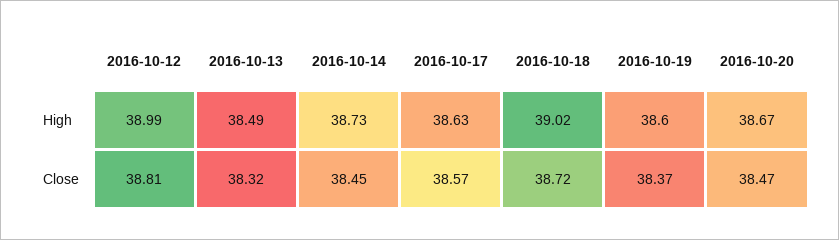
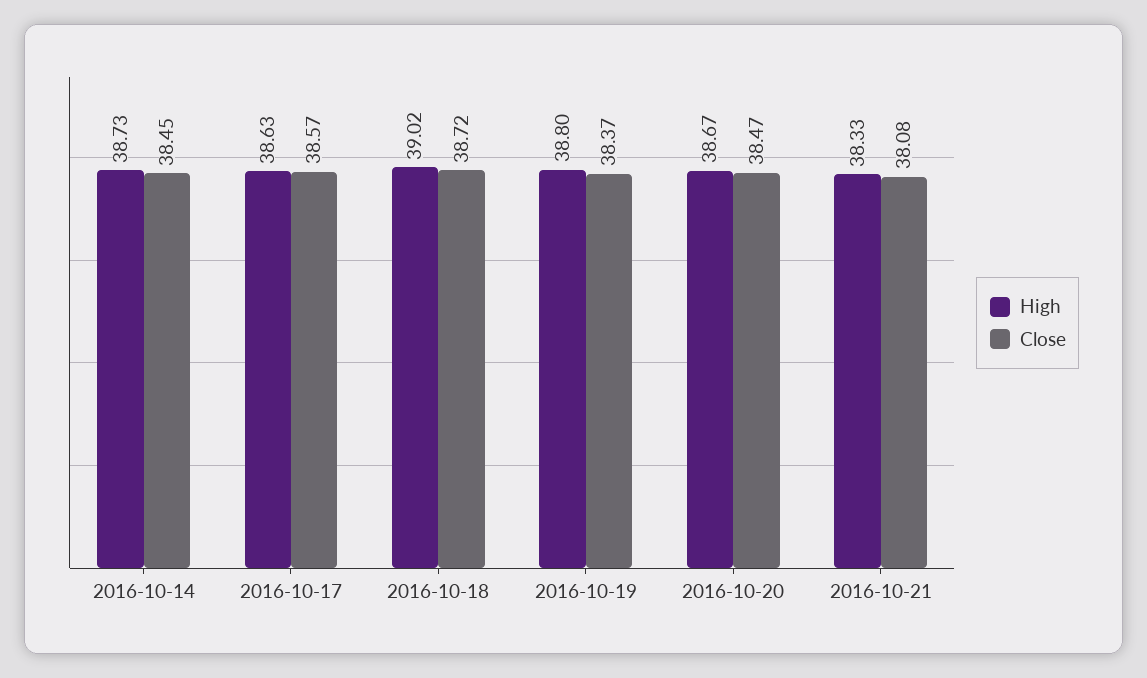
High, 2016-10-12: 38.99 -> none
High, 2016-10-13: 38.49 -> none
High, 2016-10-19: 38.6 -> 38.8
Close, 2016-10-12: 38.81 -> none
Close, 2016-10-13: 38.32 -> none
High, 2016-10-21: none -> 38.33
Close, 2016-10-21: none -> 38.08

